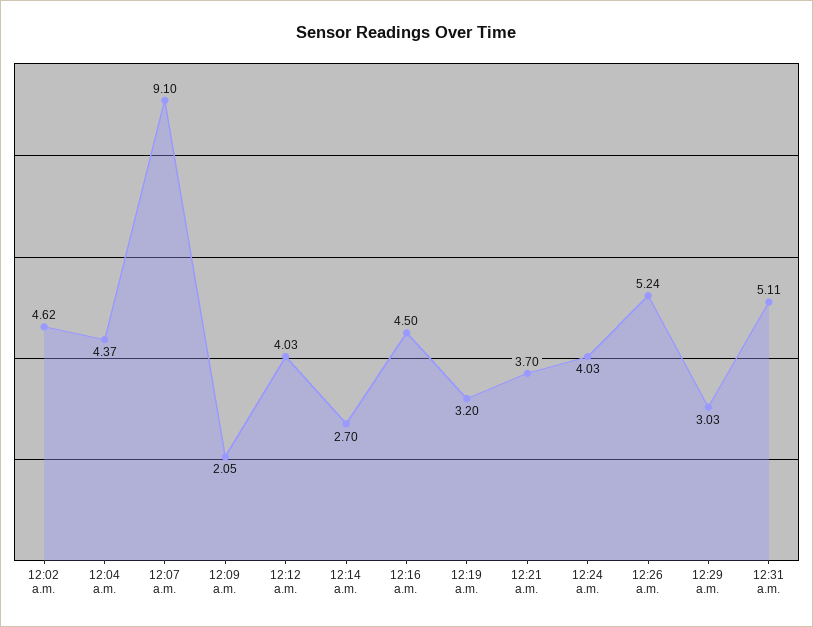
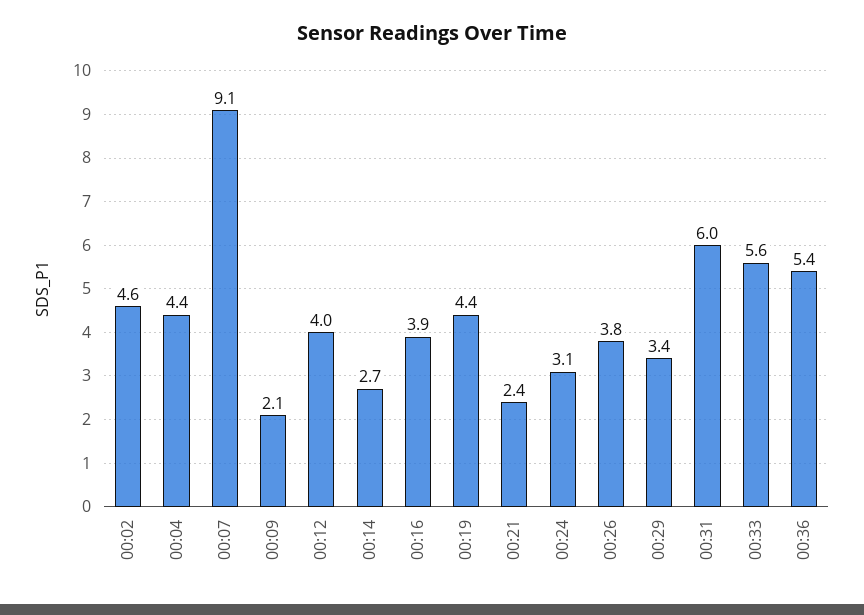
12:16 a.m.: 4.5 -> 3.9
12:19 a.m.: 3.2 -> 4.4
12:21 a.m.: 3.7 -> 2.4
12:24 a.m.: 4.03 -> 3.1
12:26 a.m.: 5.24 -> 3.8
12:29 a.m.: 3.03 -> 3.4
12:31 a.m.: 5.11 -> 6
00:33: none -> 5.6
00:36: none -> 5.4

